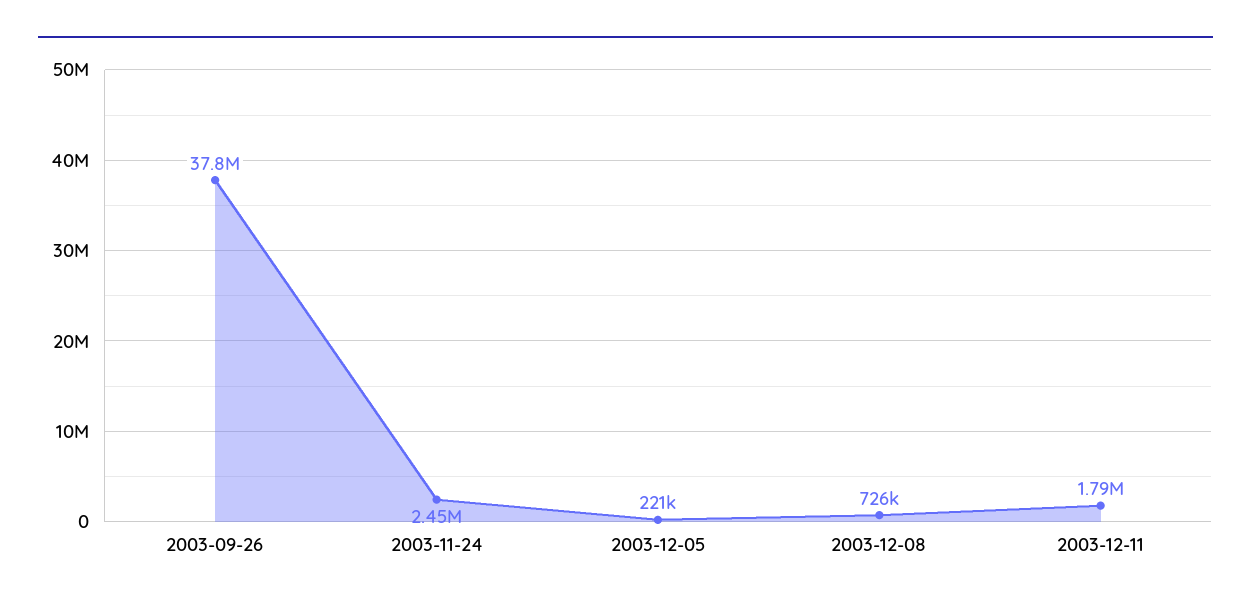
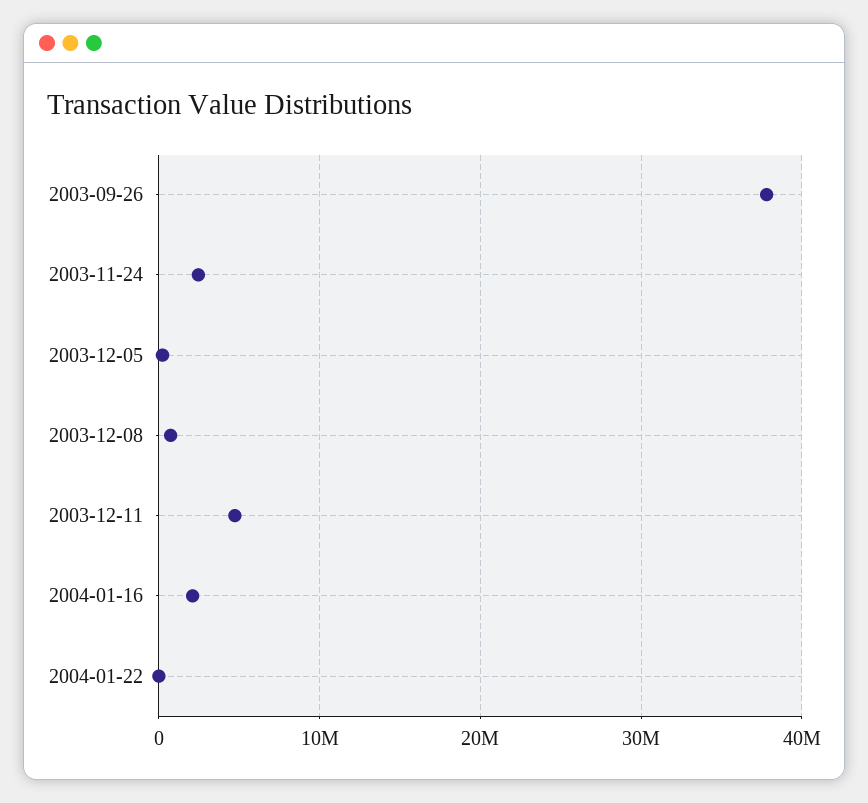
2003-12-11: 1790000 -> 5000000
2004-01-16: none -> 2000000
2004-01-22: none -> 0

